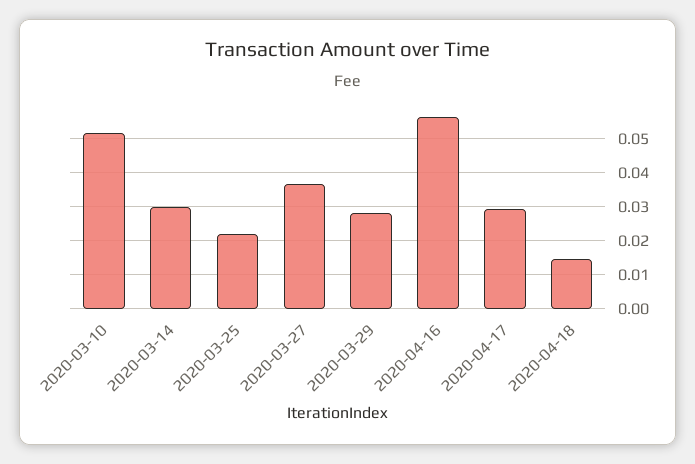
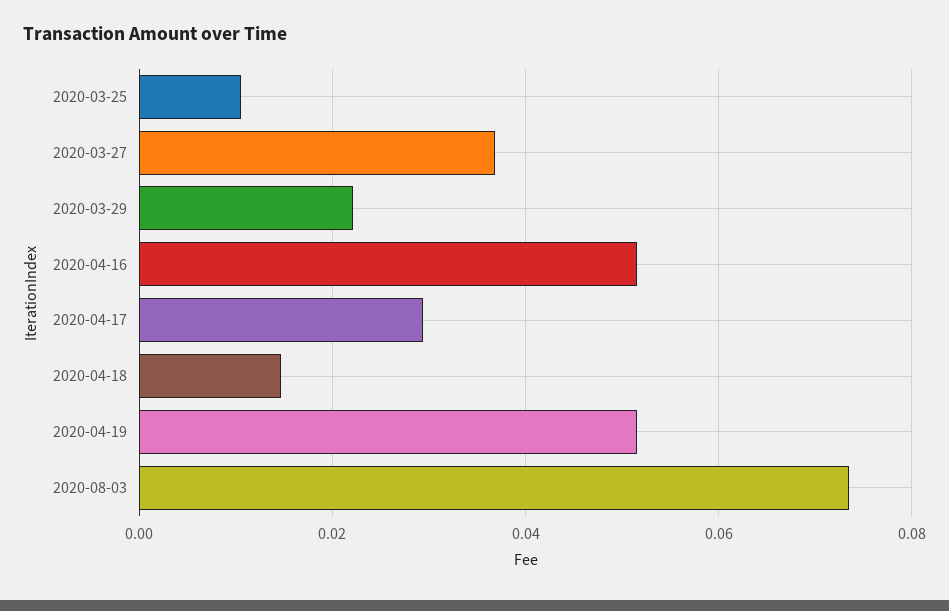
2020-03-10: 0.052 -> none
2020-03-14: 0.03 -> none
2020-03-25: 0.022 -> 0.01
2020-03-29: 0.028 -> 0.022
2020-04-16: 0.056 -> 0.052
2020-04-19: none -> 0.052
2020-08-03: none -> 0.074

